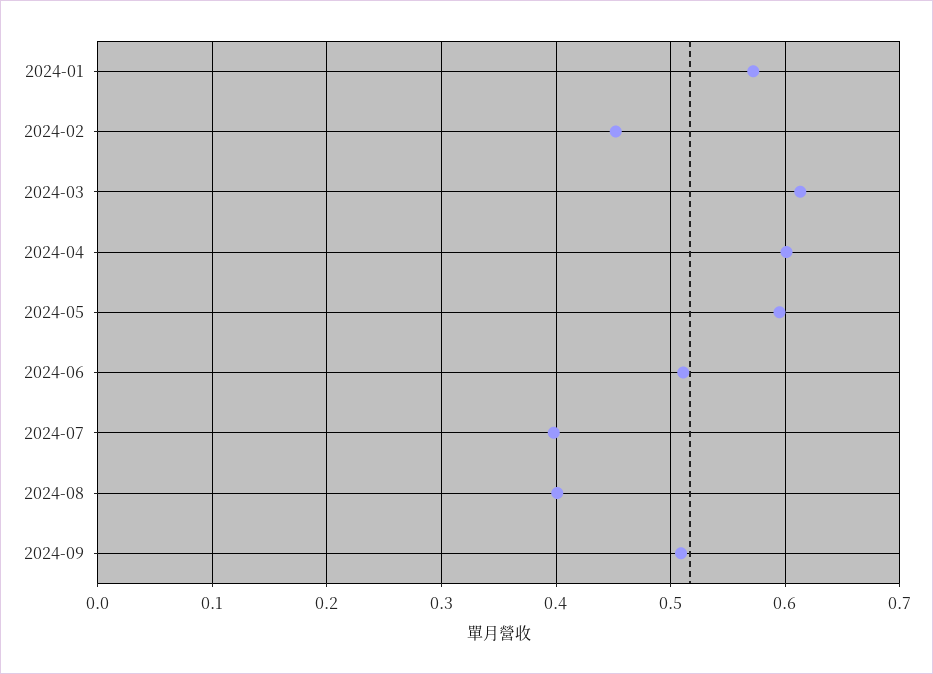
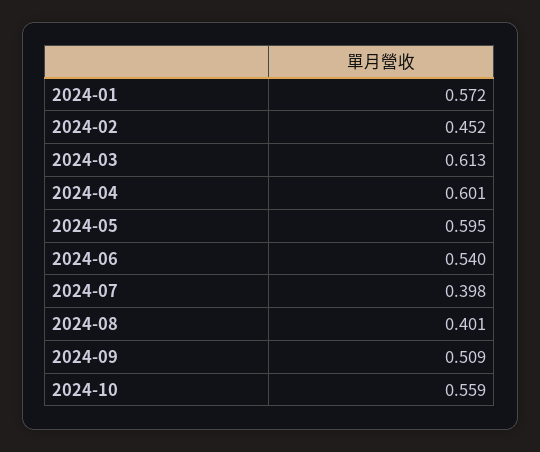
2024-06: 0.51 -> 0.54
2024-10: none -> 0.559

